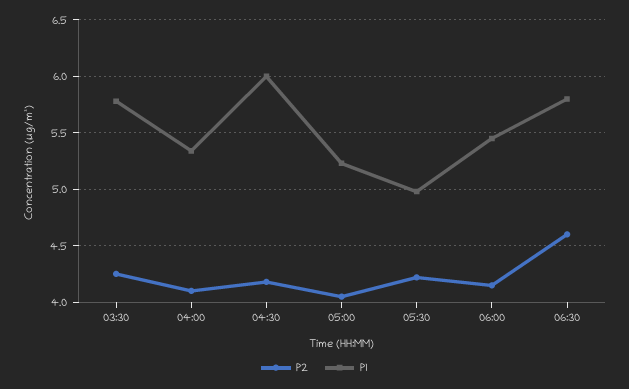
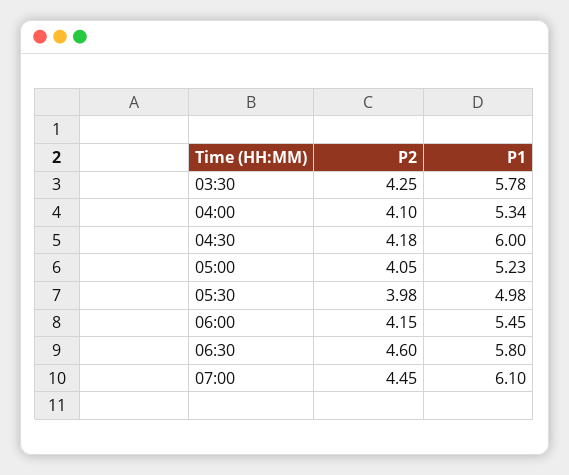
P2, 05:30: 4.2 -> 3.98
P2, 07:00: none -> 4.45
P1, 07:00: none -> 6.1

